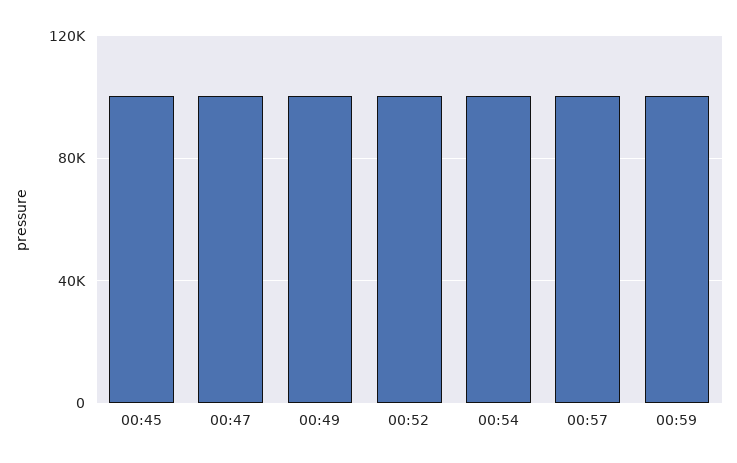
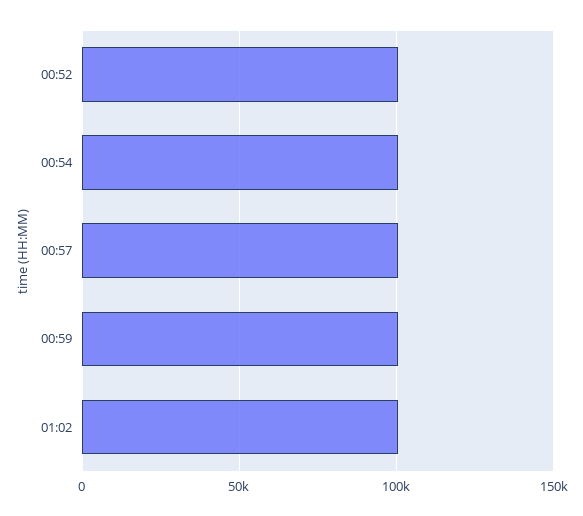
00:45: 100000 -> none
00:47: 100000 -> none
00:49: 100000 -> none
01:02: none -> 100000

